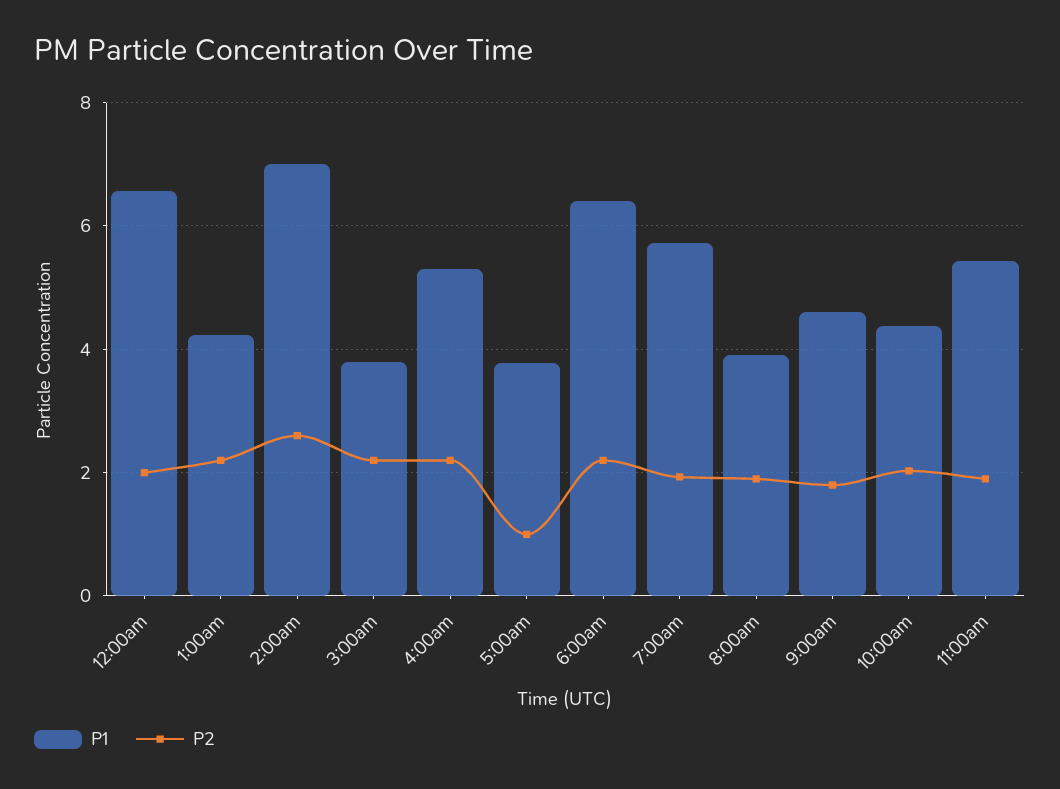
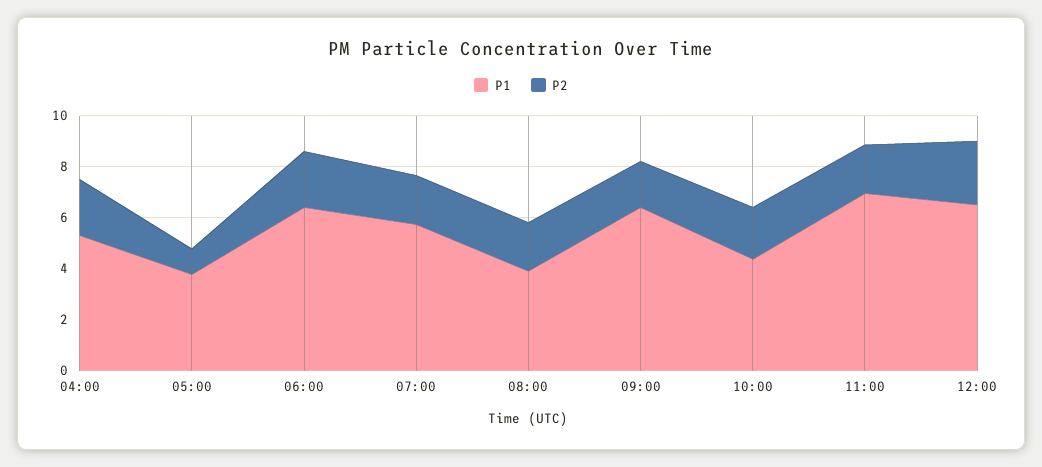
P1, 12:00am: 6.6 -> none
P2, 12:00am: 2 -> none
P1, 1:00am: 4.2 -> none
P2, 1:00am: 2.2 -> none
P1, 2:00am: 7 -> none
P2, 2:00am: 2.6 -> none
P1, 3:00am: 3.8 -> none
P2, 3:00am: 2.2 -> none
P1, 9:00am: 4.6 -> 6.5
P1, 11:00am: 5.4 -> 7
P1, 12:00: none -> 6.5
P2, 12:00: none -> 2.5

